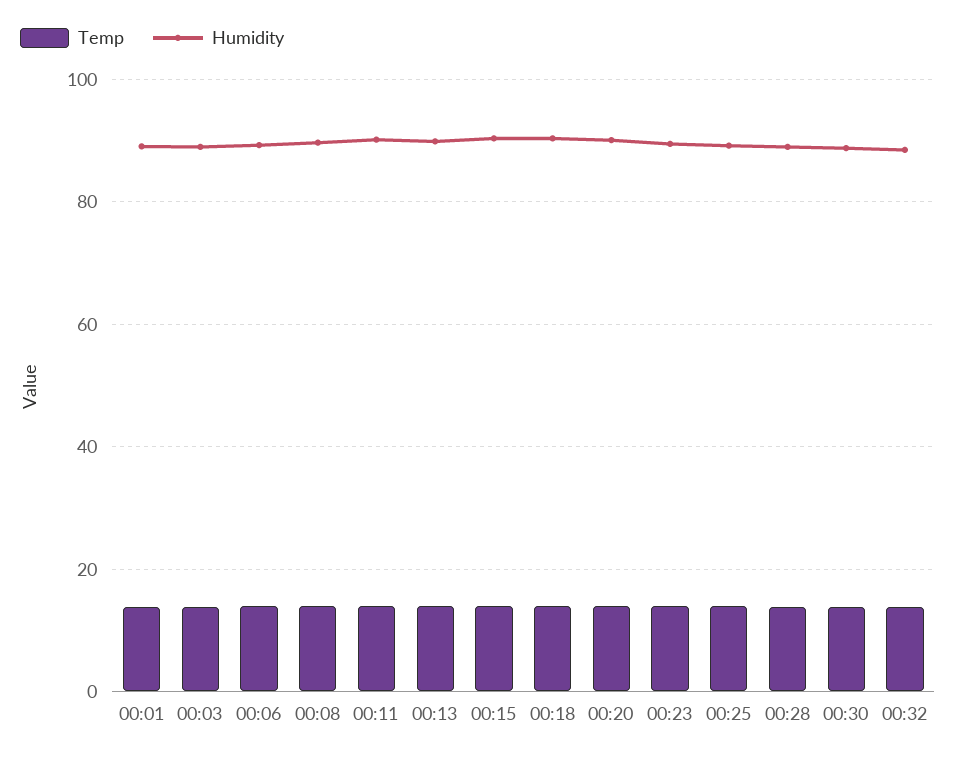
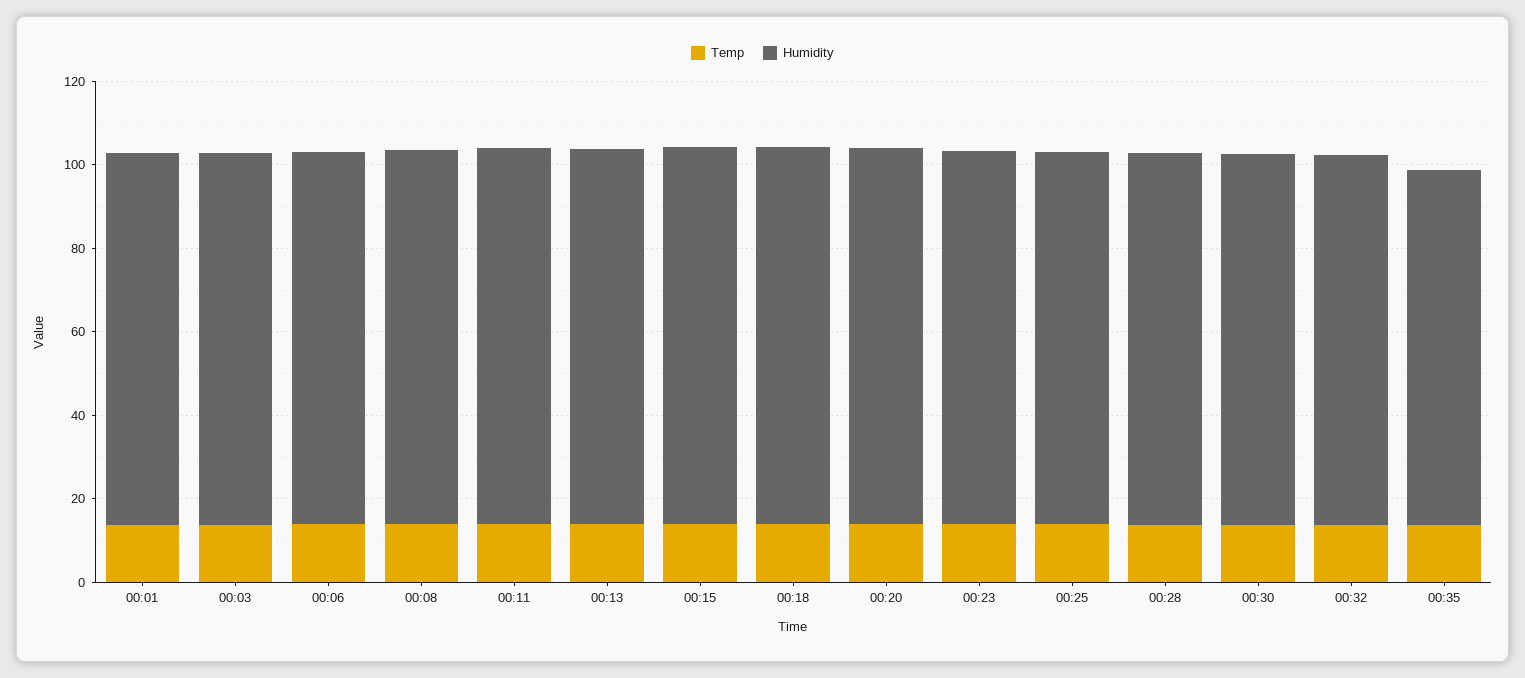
Temp, 00:35: none -> 15
Humidity, 00:35: none -> 85

